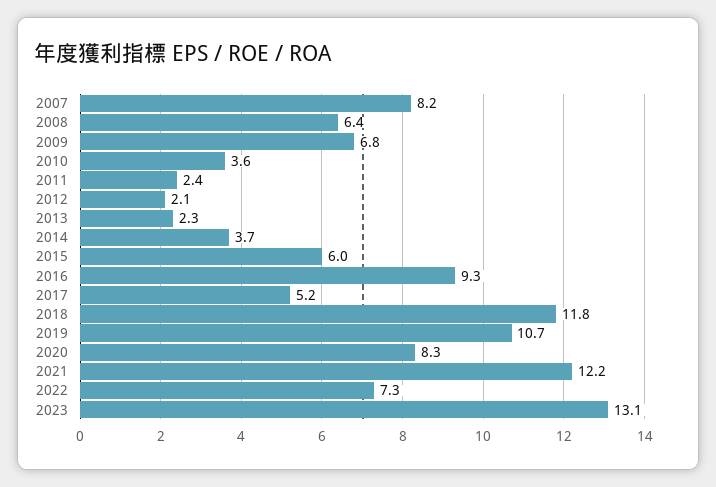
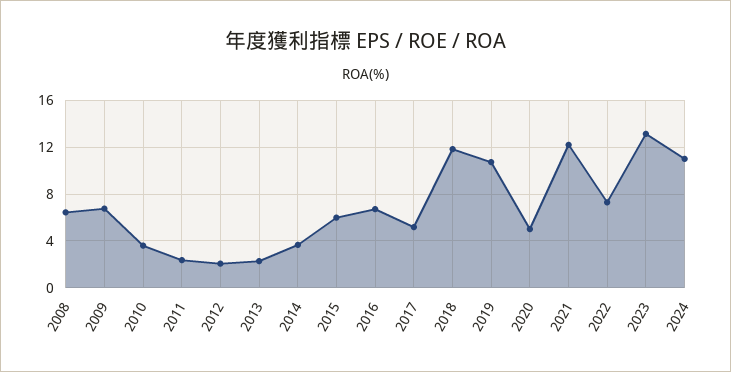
2007: 8.2 -> none
2016: 9.3 -> 7
2020: 8.3 -> 5
2024: none -> 11

